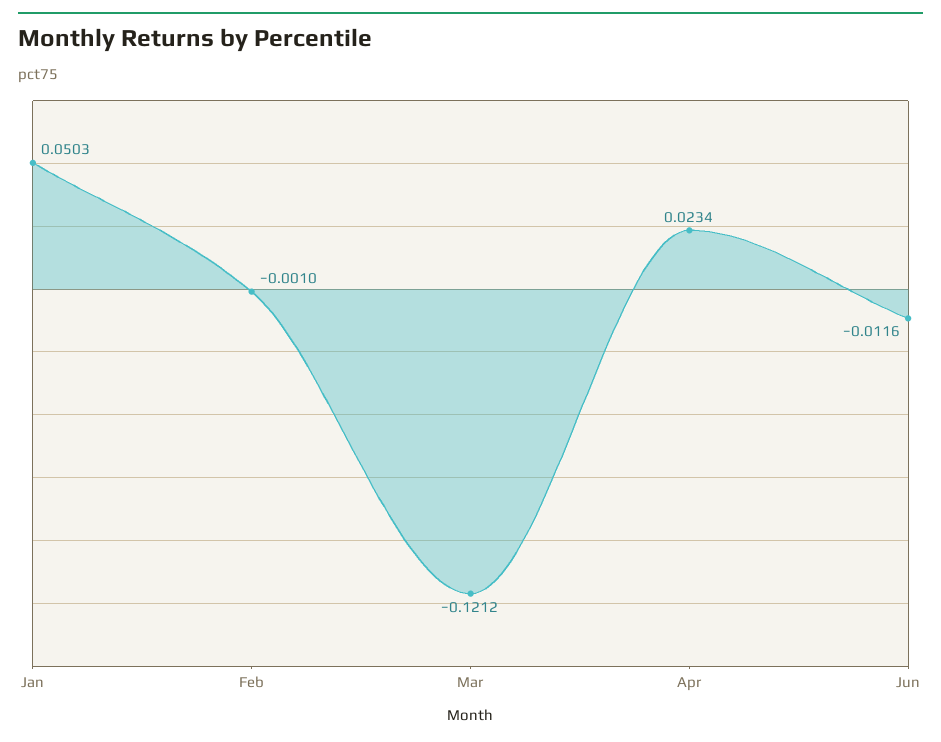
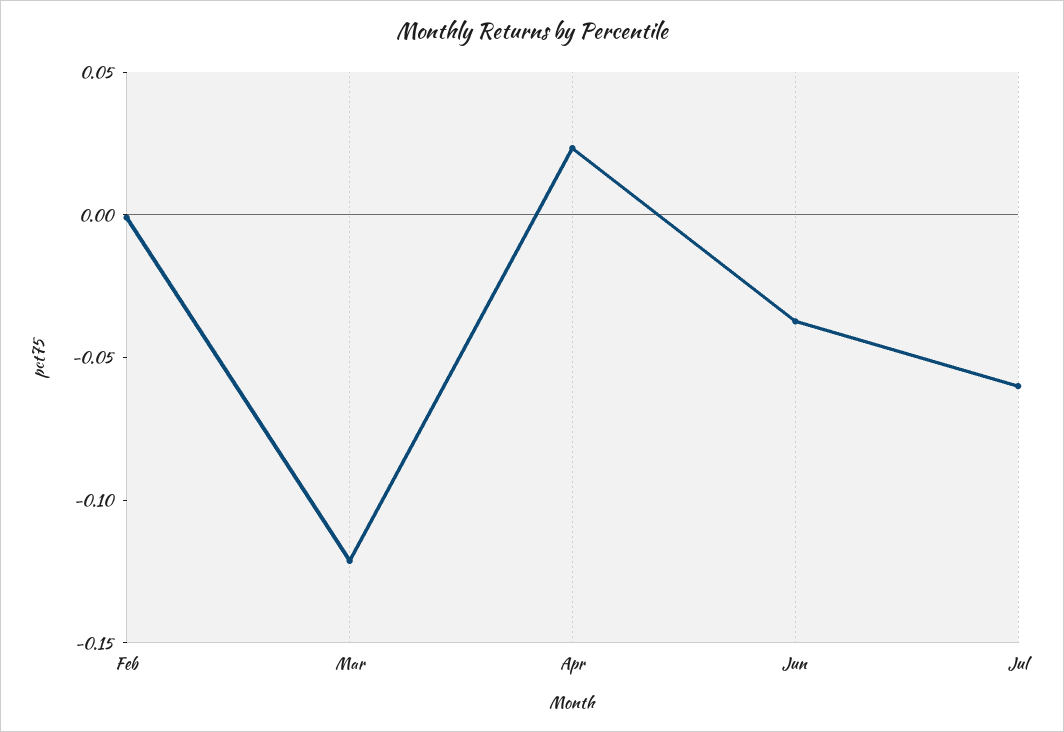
Jan: 0.0503 -> none
Jun: -0.0116 -> -0.04
Jul: none -> -0.06

